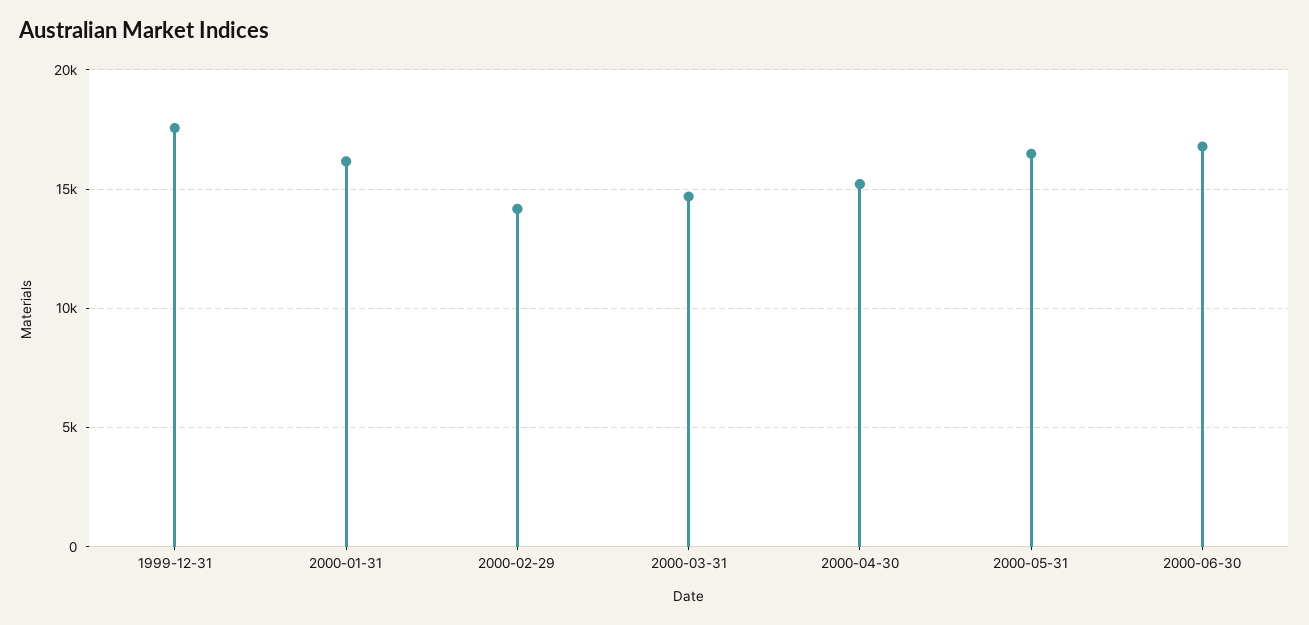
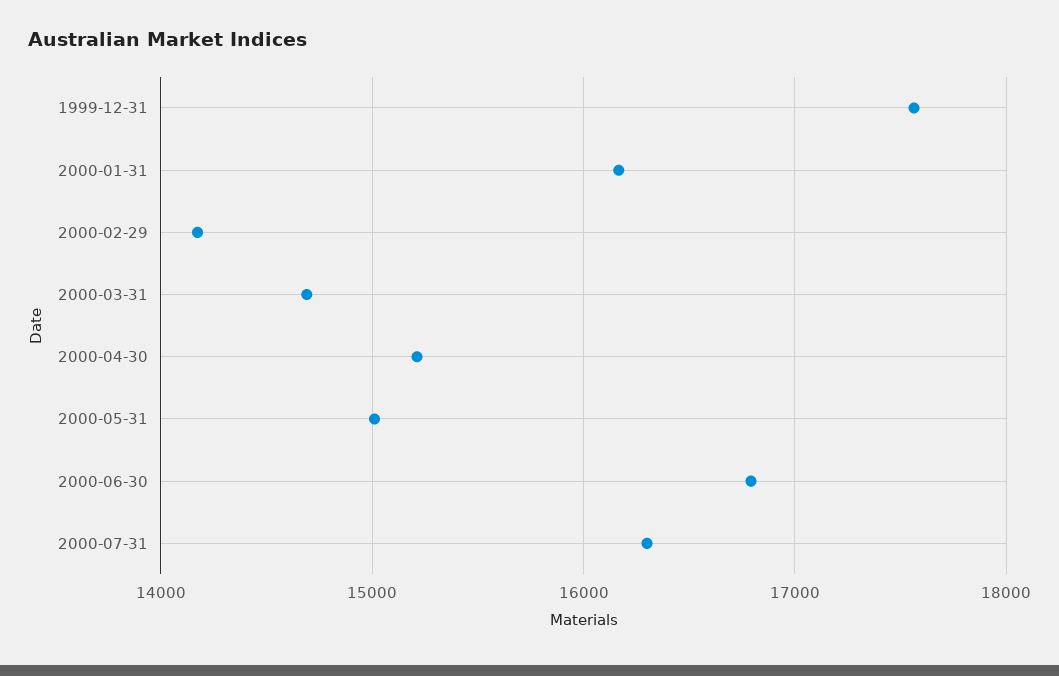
2000-05-31: 16500 -> 15000
2000-07-31: none -> 16300

